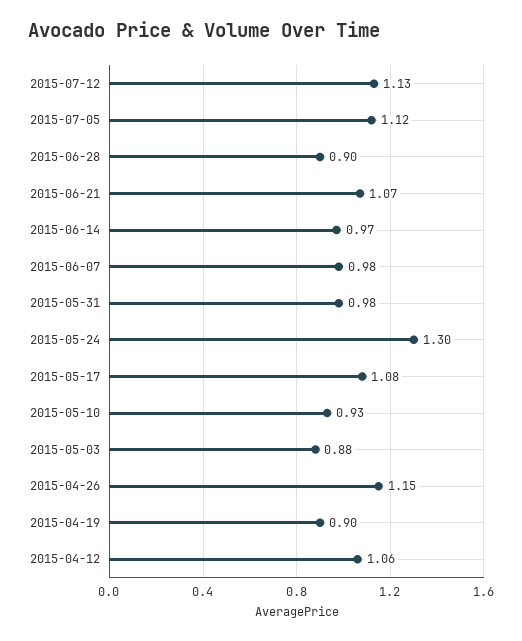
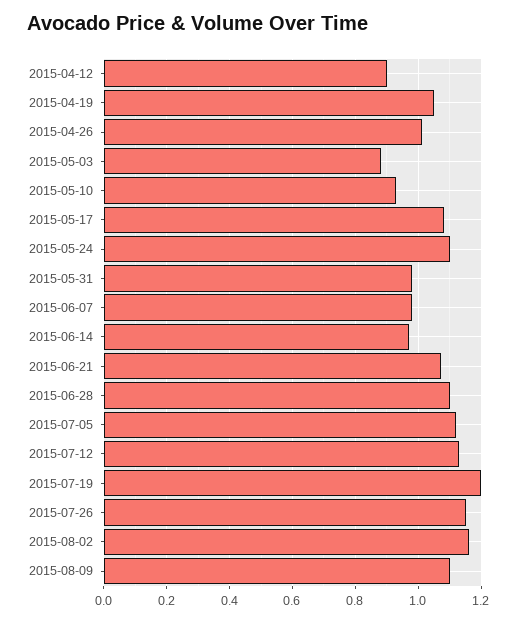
2015-06-28: 0.9 -> 1.1
2015-05-24: 1.3 -> 1.1
2015-04-26: 1.15 -> 1
2015-04-19: 0.9 -> 1.05
2015-04-12: 1.06 -> 0.9
2015-07-19: none -> 1.2
2015-07-26: none -> 1.15
2015-08-02: none -> 1.15
2015-08-09: none -> 1.1

